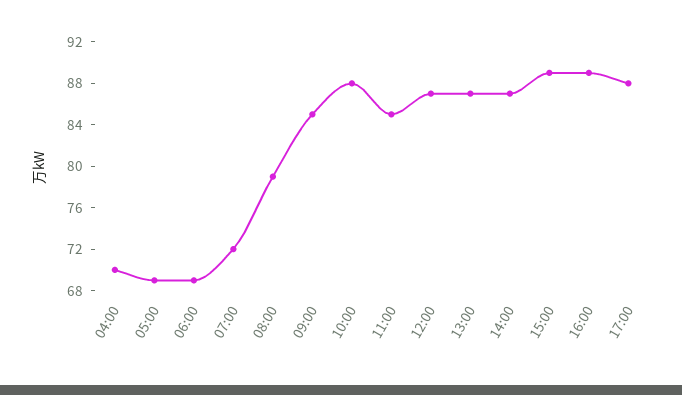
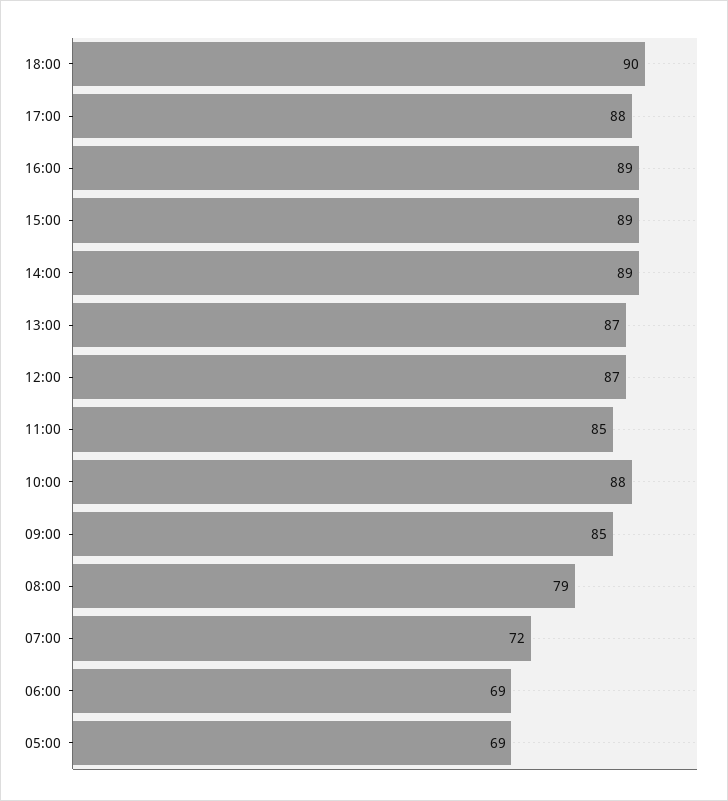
04:00: 70 -> none
14:00: 87 -> 89
18:00: none -> 90

